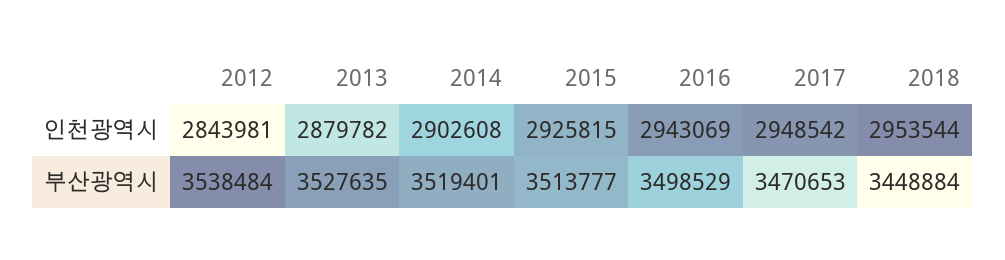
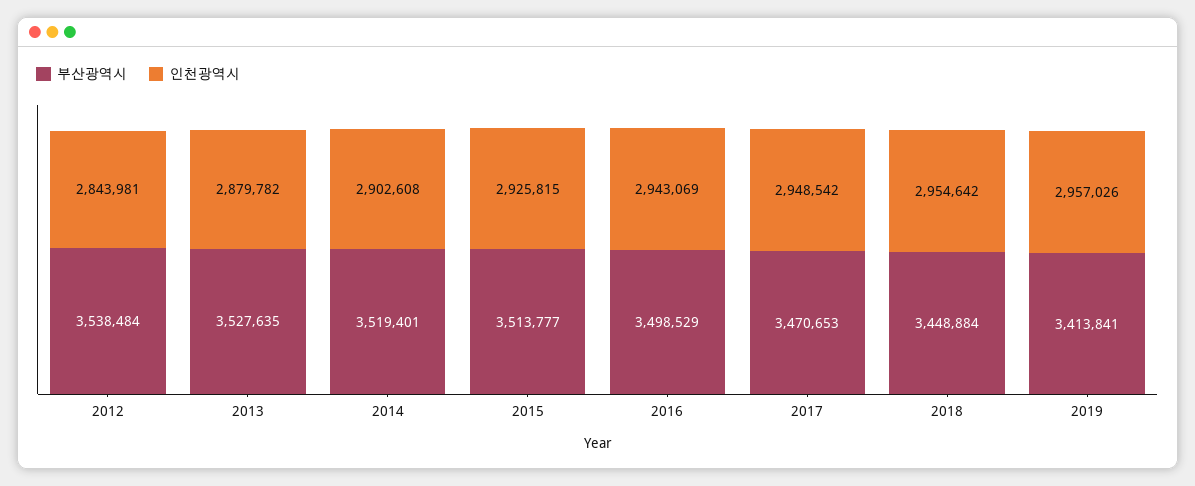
인천광역시, 2018: 2953544 -> 2954642
부산광역시, 2019: none -> 3413841
인천광역시, 2019: none -> 2957026

